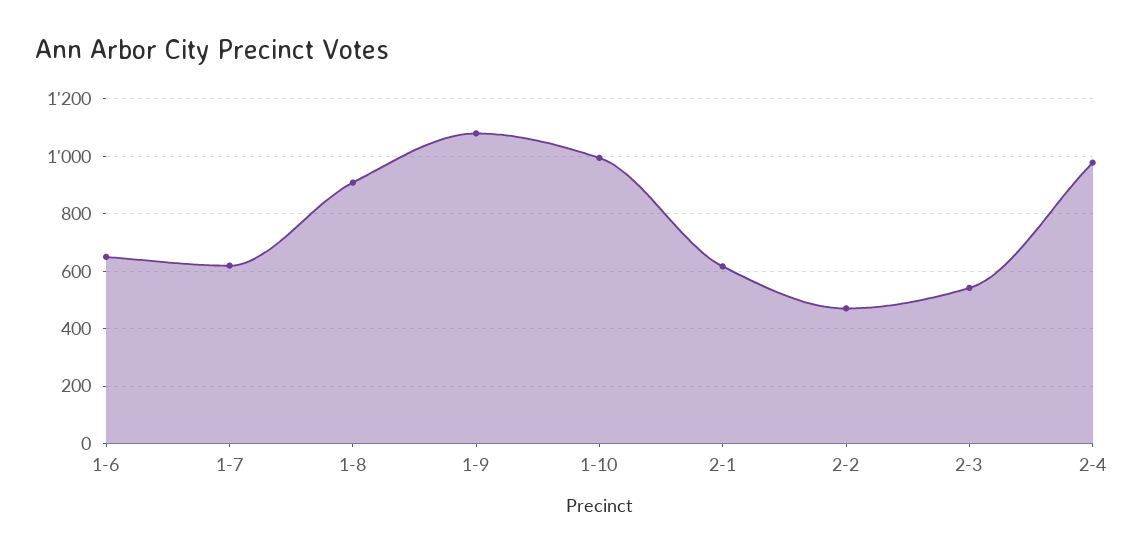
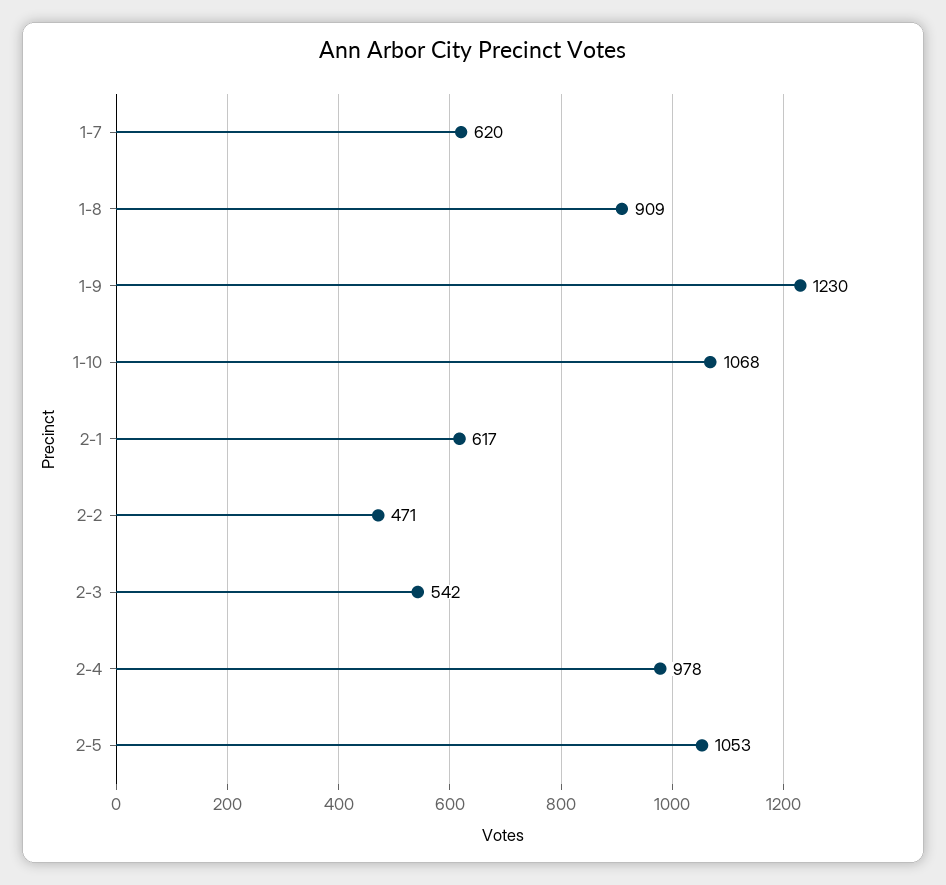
1-6: 650 -> none
1-9: 1075 -> 1230
1-10: 1000 -> 1068
2-5: none -> 1053

